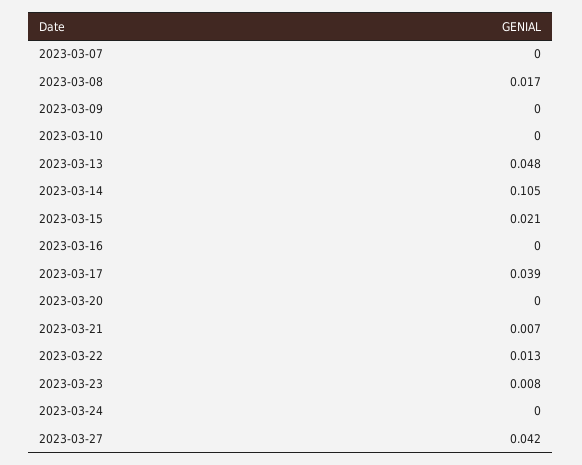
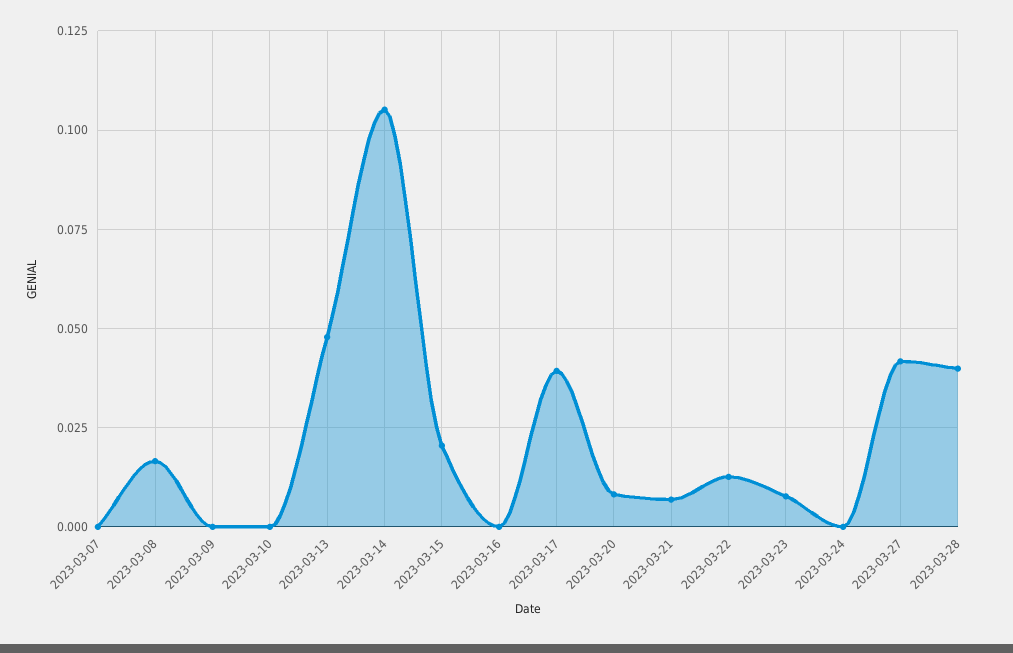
2023-03-20: 0 -> 0.0075
2023-03-28: none -> 0.04

